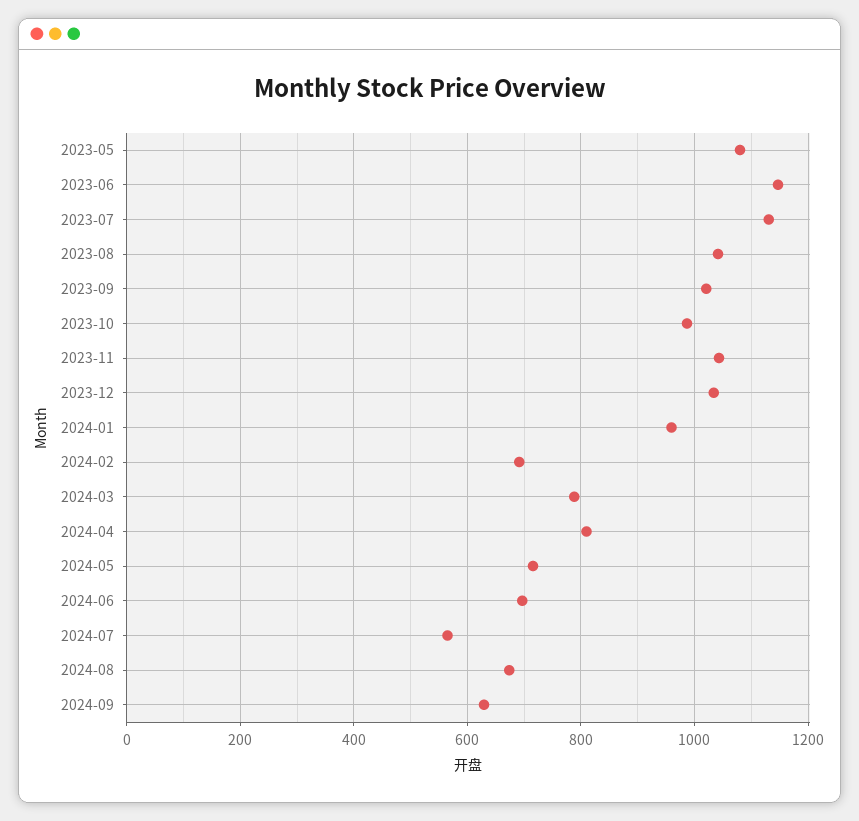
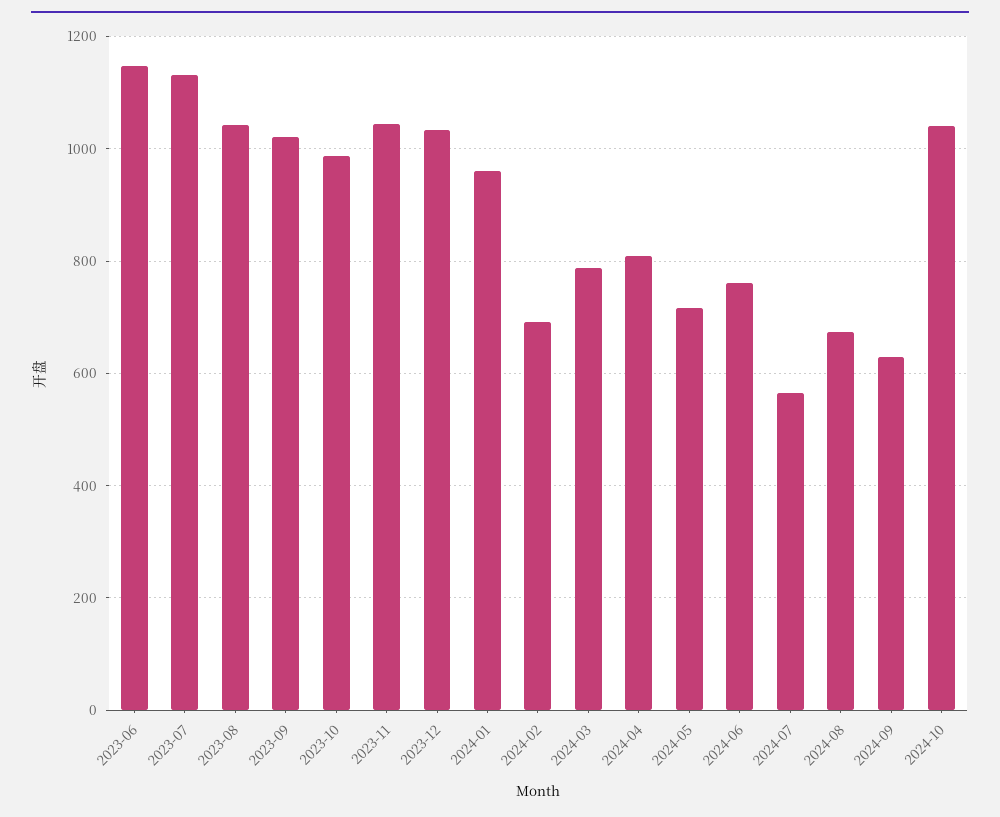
2023-05: 1080 -> none
2024-06: 700 -> 760
2024-10: none -> 1040

